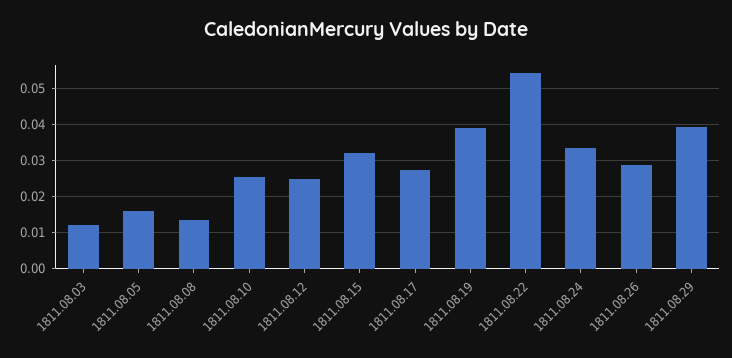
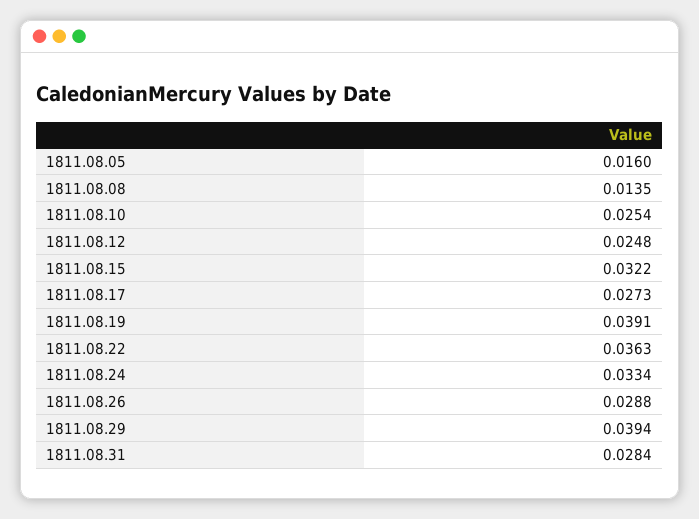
1811.08.03: 0.012 -> none
1811.08.22: 0.054 -> 0.0363
1811.08.31: none -> 0.0284

